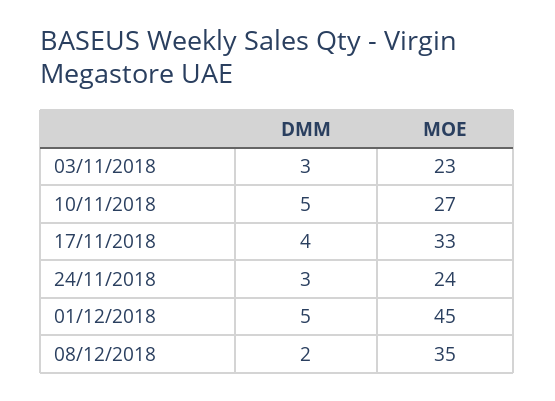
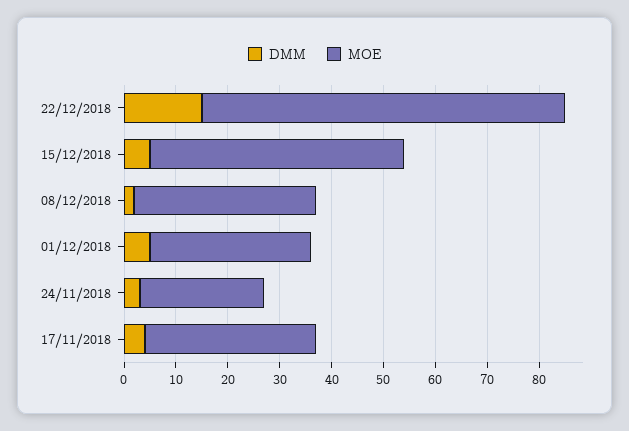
DMM, 03/11/2018: 3 -> none
MOE, 03/11/2018: 23 -> none
DMM, 10/11/2018: 5 -> none
MOE, 10/11/2018: 27 -> none
MOE, 01/12/2018: 45 -> 30
DMM, 22/12/2018: none -> 15
MOE, 22/12/2018: none -> 70
DMM, 15/12/2018: none -> 5
MOE, 15/12/2018: none -> 50

